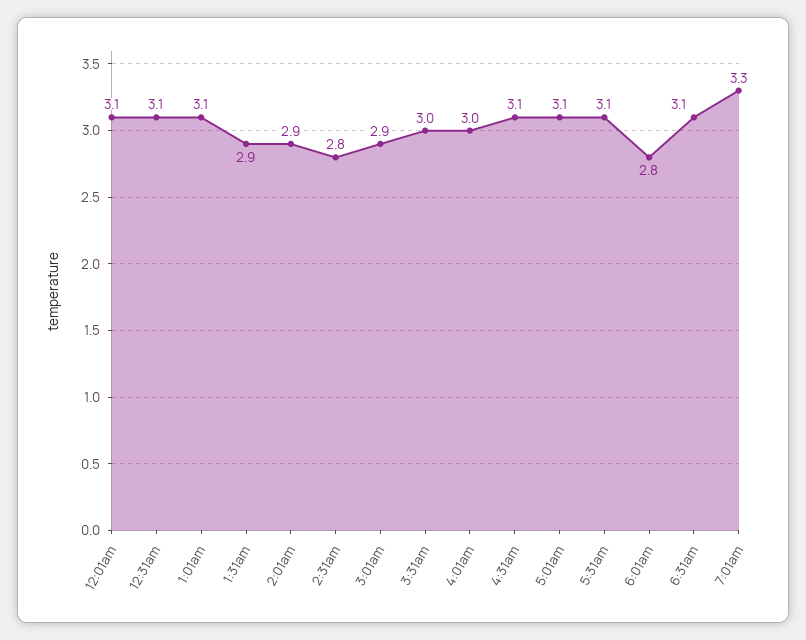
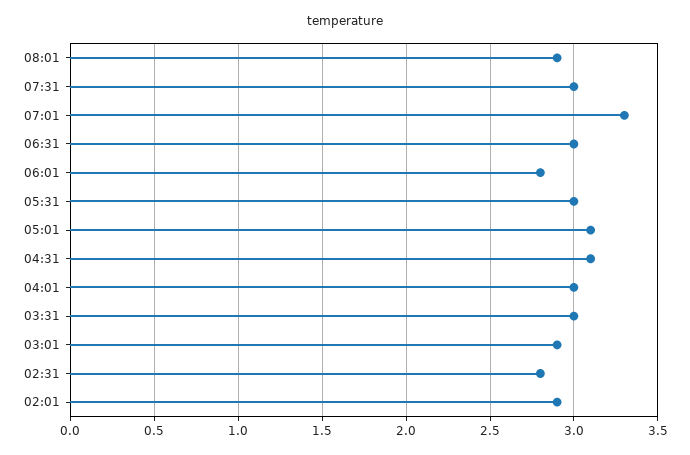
12:01am: 3.1 -> none
12:31am: 3.1 -> none
1:01am: 3.1 -> none
1:31am: 2.9 -> none
5:31am: 3.1 -> 3
6:31am: 3.1 -> 3
08:01: none -> 2.9
07:31: none -> 3

